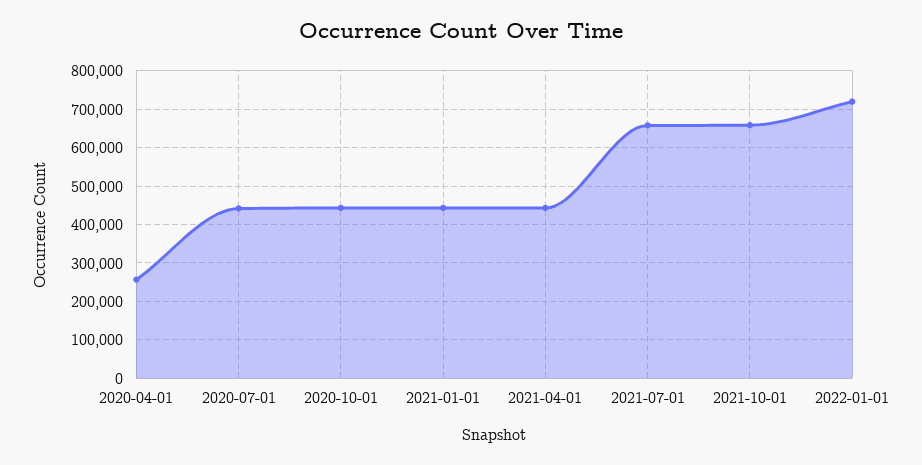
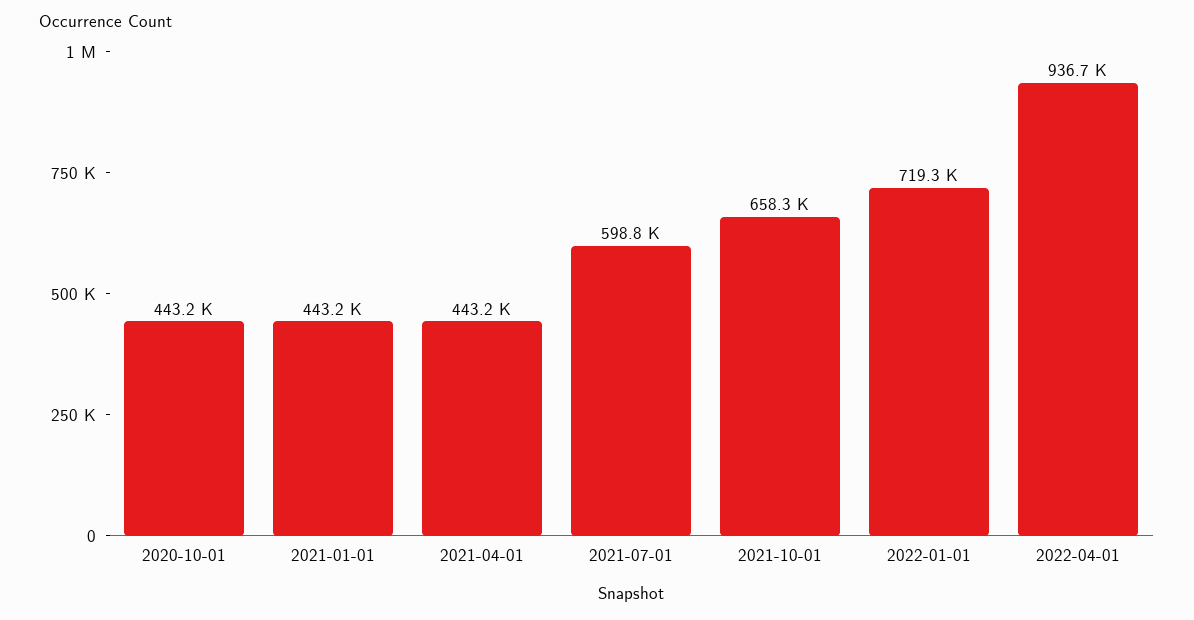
2020-04-01: 260000 -> none
2020-07-01: 440000 -> none
2021-07-01: 660000 -> 598800
2022-04-01: none -> 936700

